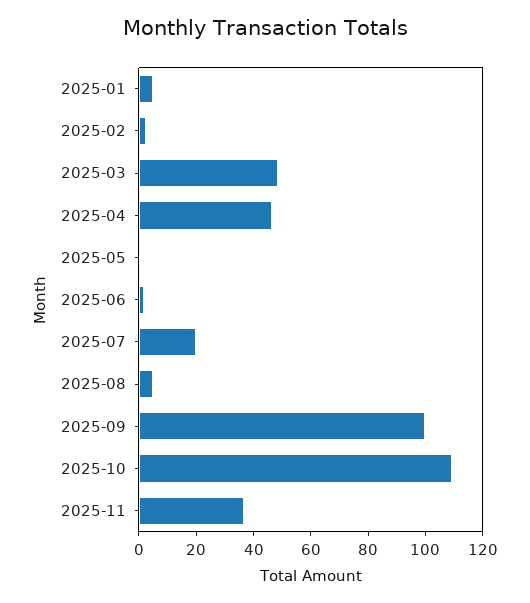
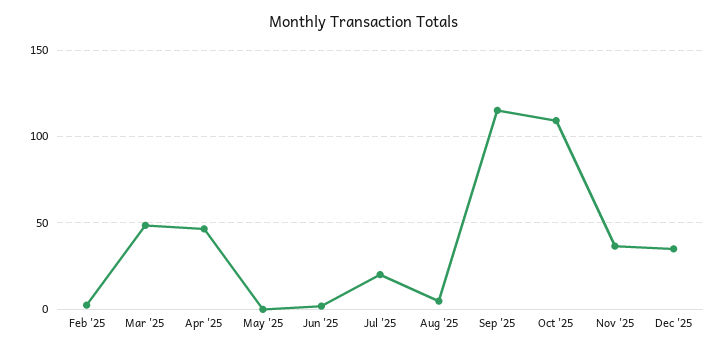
2025-01: 5 -> none
2025-09: 100 -> 115
Dec '25: none -> 35

